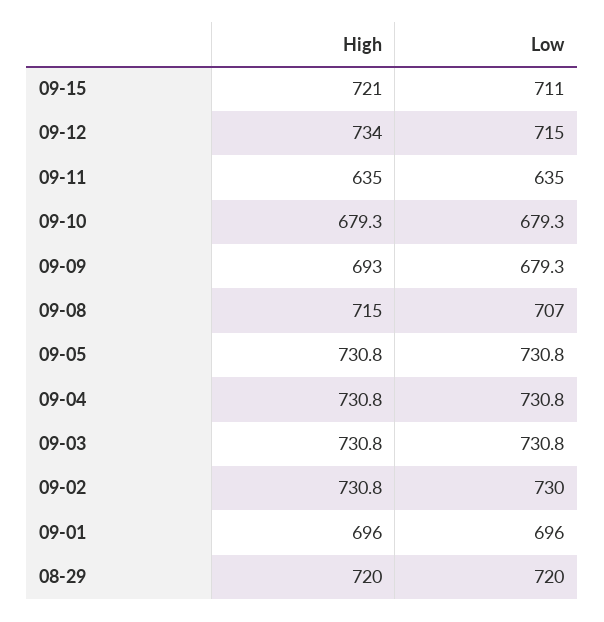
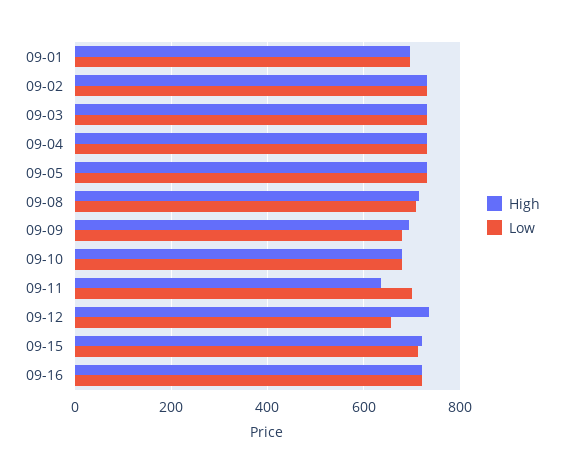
Low, 09-12: 715 -> 660
Low, 09-11: 635 -> 700
High, 08-29: 720 -> none
Low, 08-29: 720 -> none
High, 09-16: none -> 720
Low, 09-16: none -> 720

